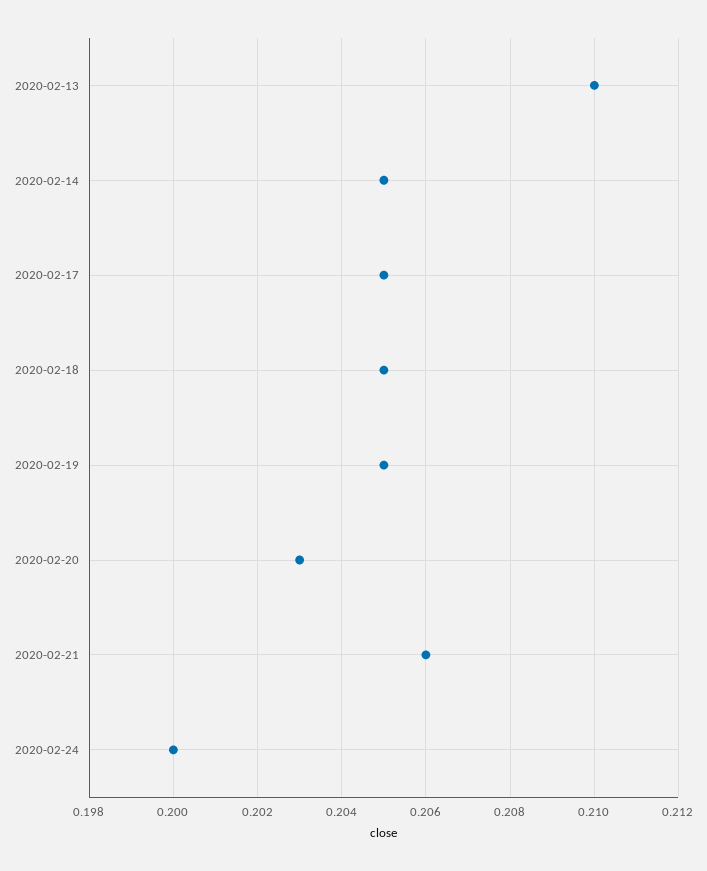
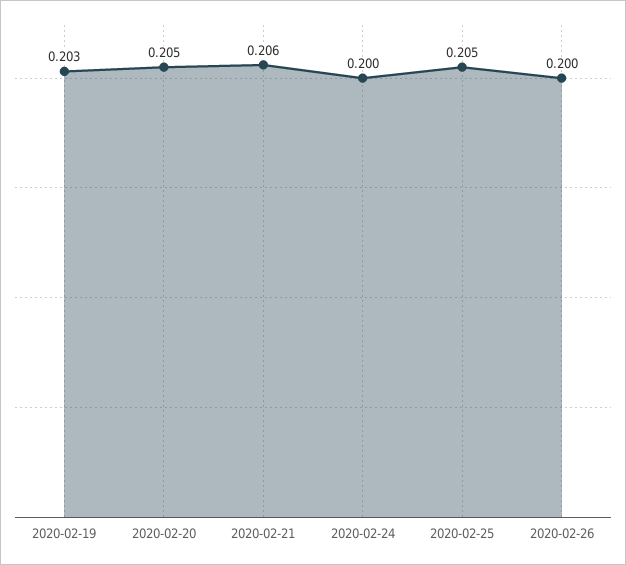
2020-02-13: 0.21 -> none
2020-02-14: 0.205 -> none
2020-02-17: 0.205 -> none
2020-02-18: 0.205 -> none
2020-02-19: 0.205 -> 0.203
2020-02-20: 0.203 -> 0.205
2020-02-25: none -> 0.205
2020-02-26: none -> 0.2

